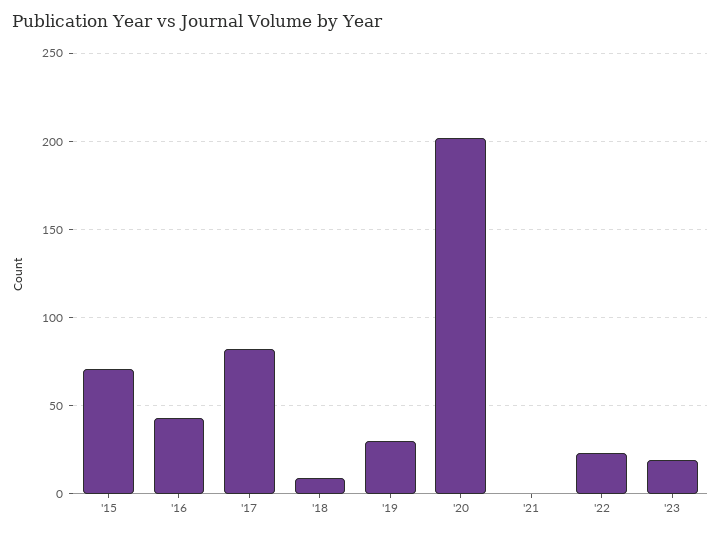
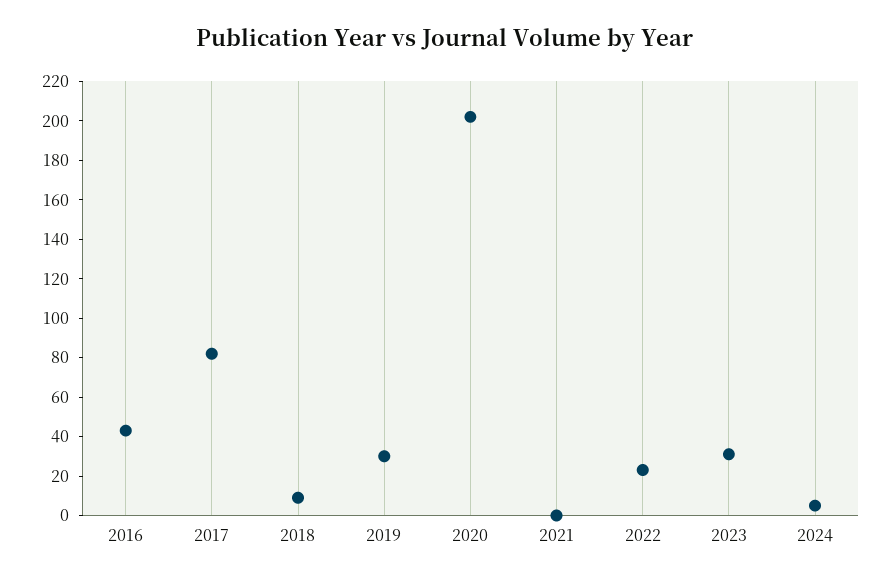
'15: 70 -> none
'23: 20 -> 30
2024: none -> 5

